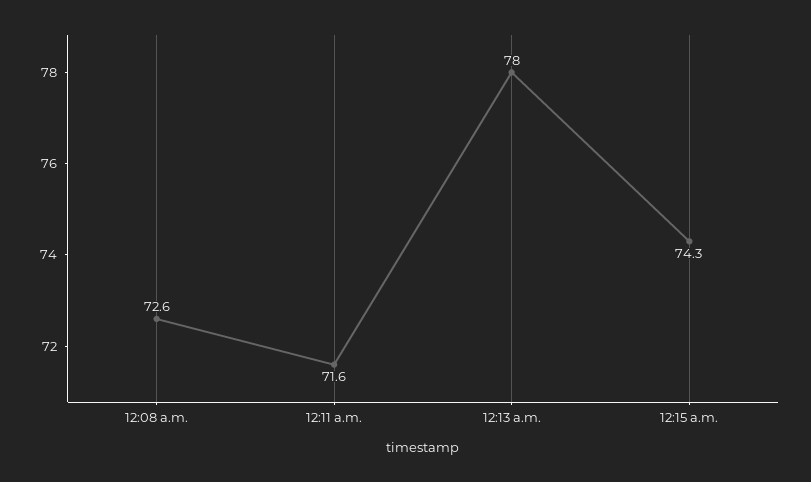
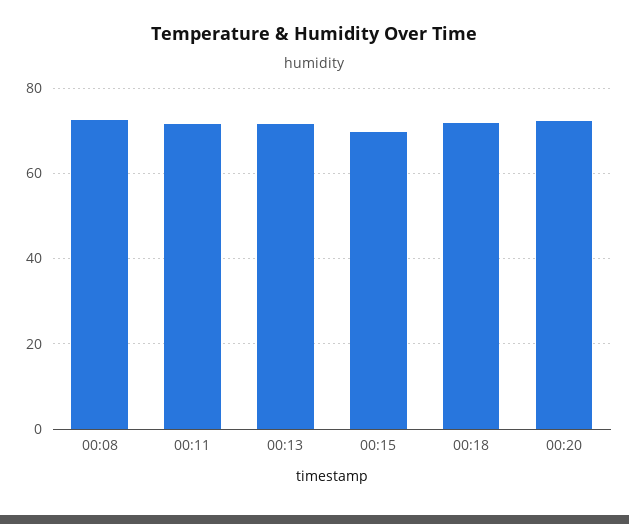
12:13 a.m.: 78 -> 72
12:15 a.m.: 74.3 -> 70
00:18: none -> 72
00:20: none -> 72

